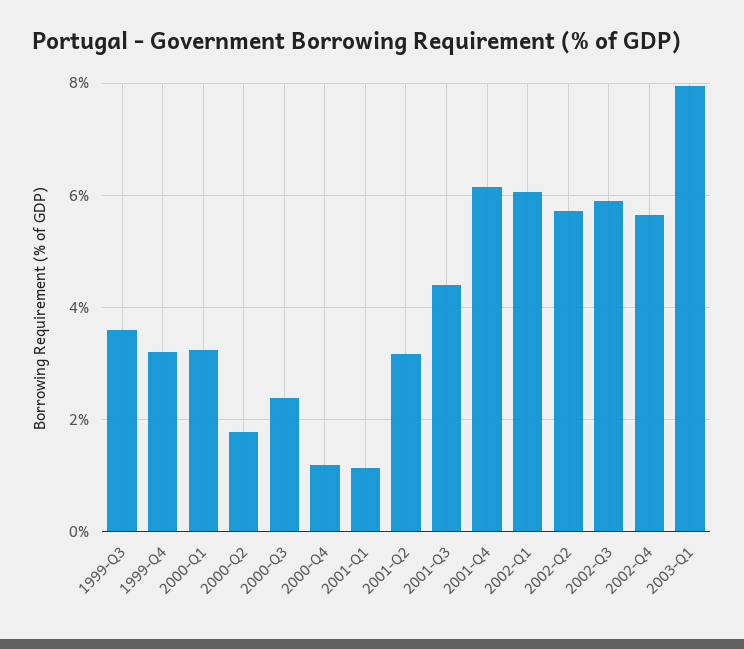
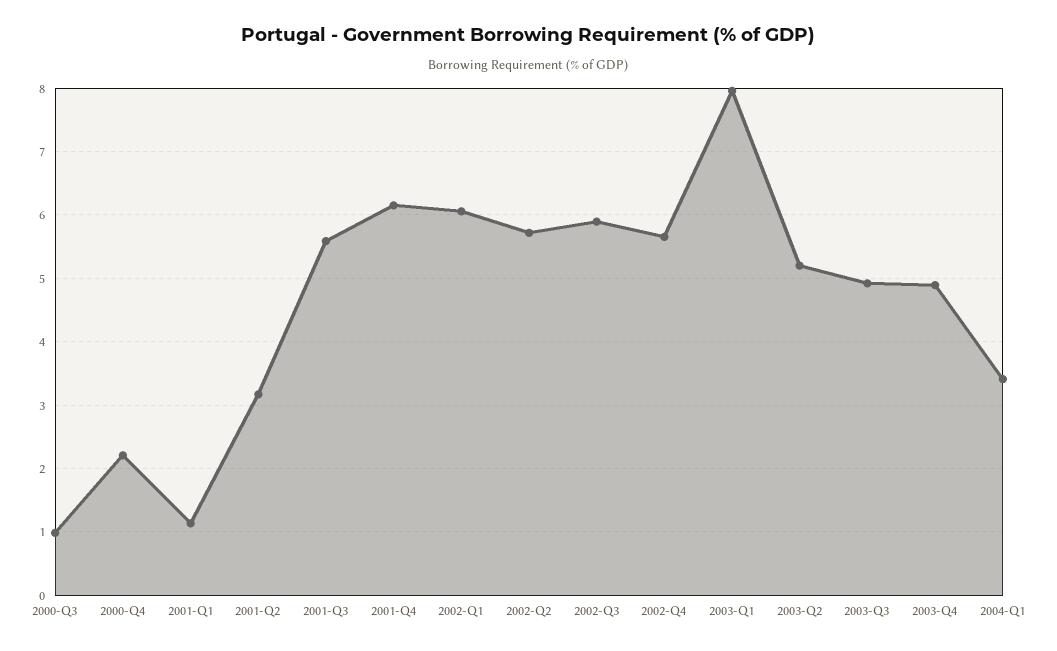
1999-Q3: 3.6 -> none
1999-Q4: 3.2 -> none
2000-Q1: 3.2 -> none
2000-Q2: 1.8 -> none
2000-Q3: 2.4 -> 1
2000-Q4: 1.2 -> 2.2
2001-Q3: 4.4 -> 5.6
2003-Q2: none -> 5.2
2003-Q3: none -> 4.9
2003-Q4: none -> 4.9
2004-Q1: none -> 3.4

